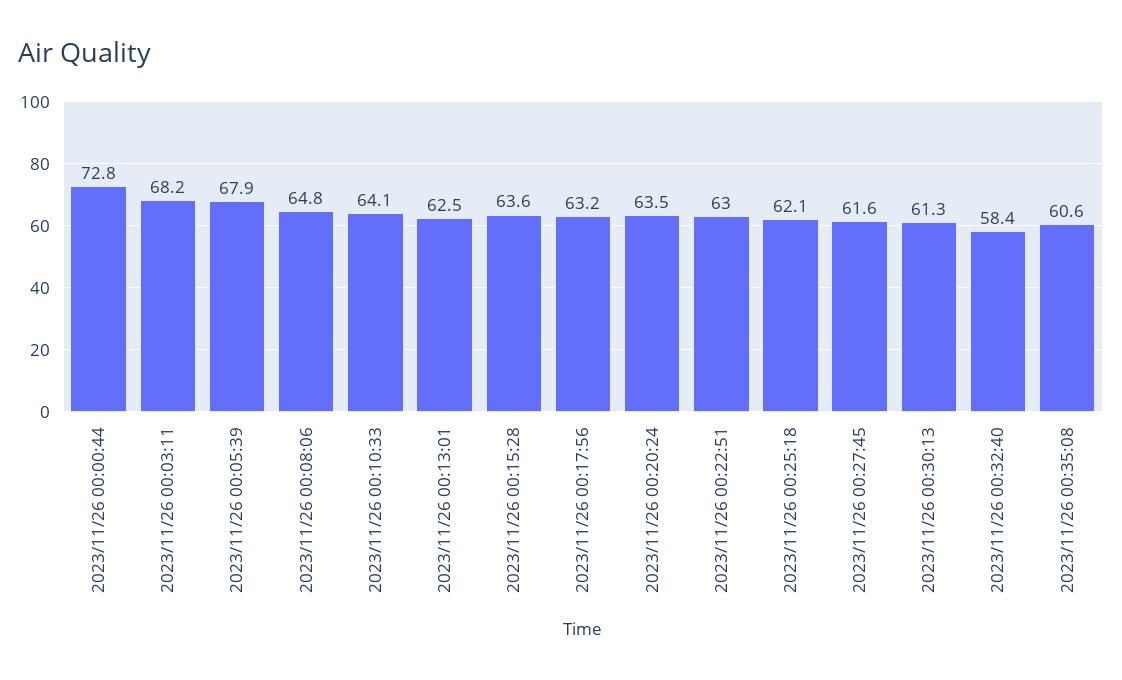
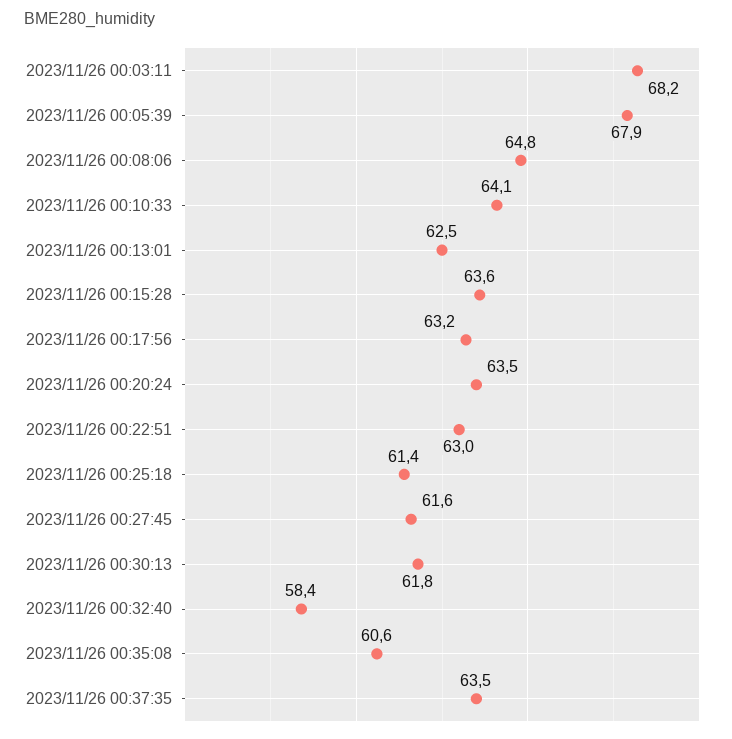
2023/11/26 00:00:44: 72.8 -> none
2023/11/26 00:25:18: 62.1 -> 61.4
2023/11/26 00:30:13: 61.3 -> 61.8
2023/11/26 00:37:35: none -> 63.5

